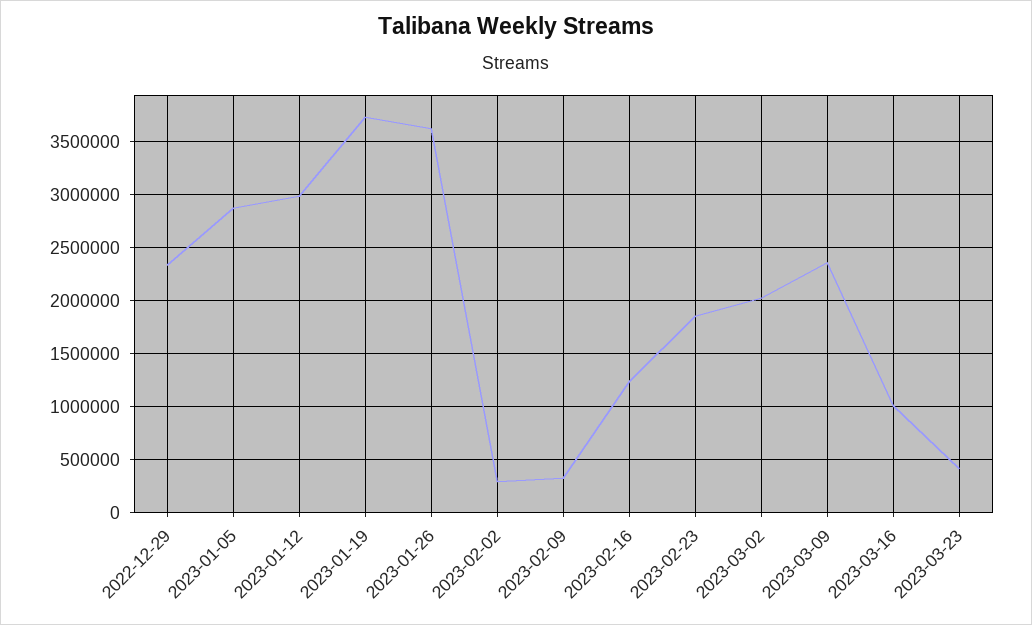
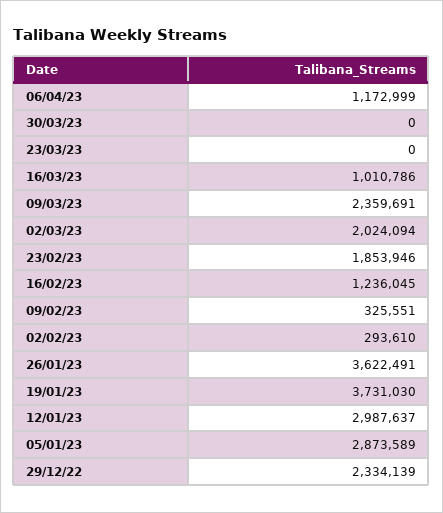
2023-03-23: 400000 -> 0
06/04/23: none -> 1172999
30/03/23: none -> 0

